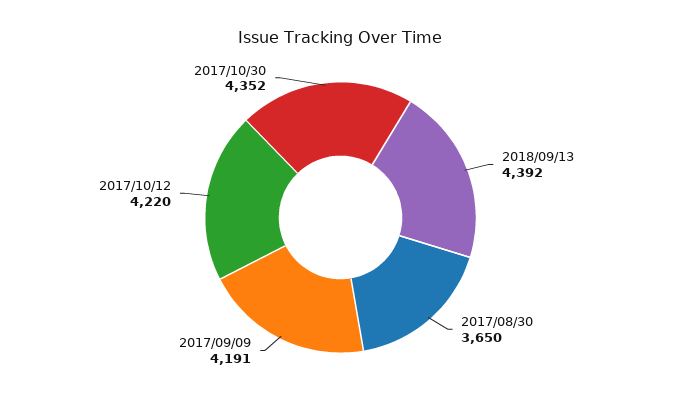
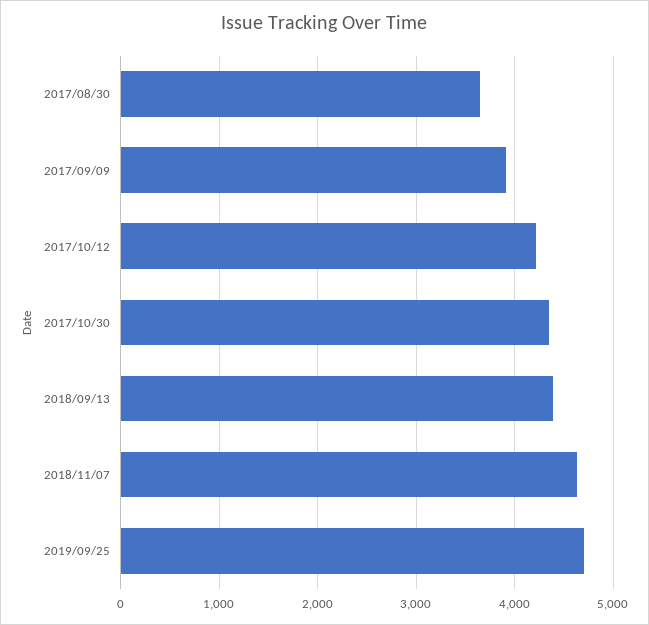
2017/09/09: 4191 -> 3900
2018/11/07: none -> 4600
2019/09/25: none -> 4700

